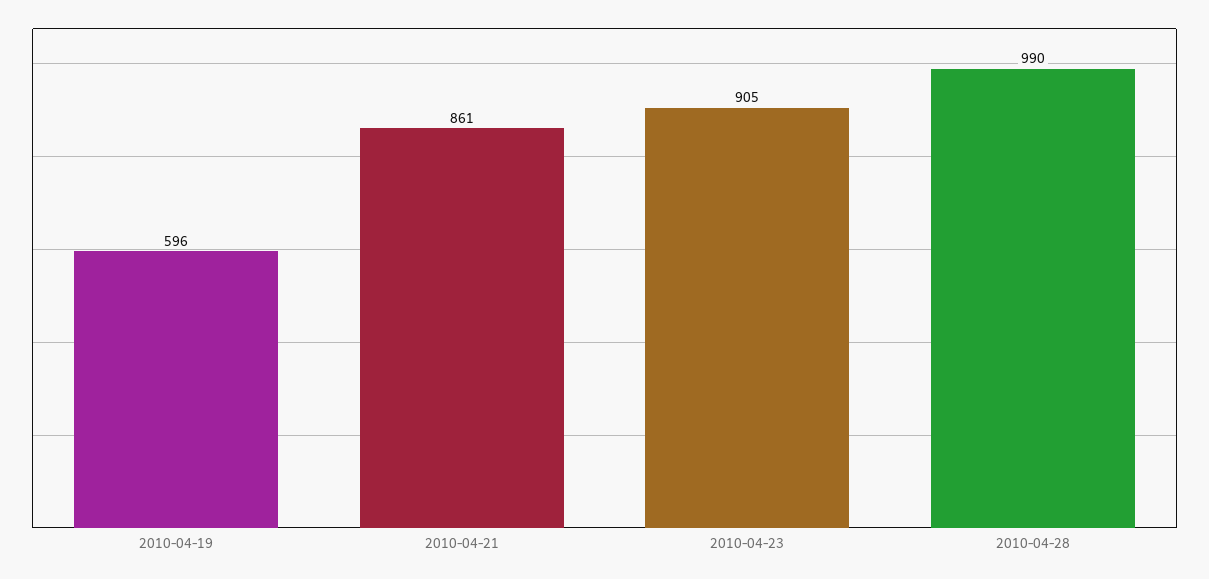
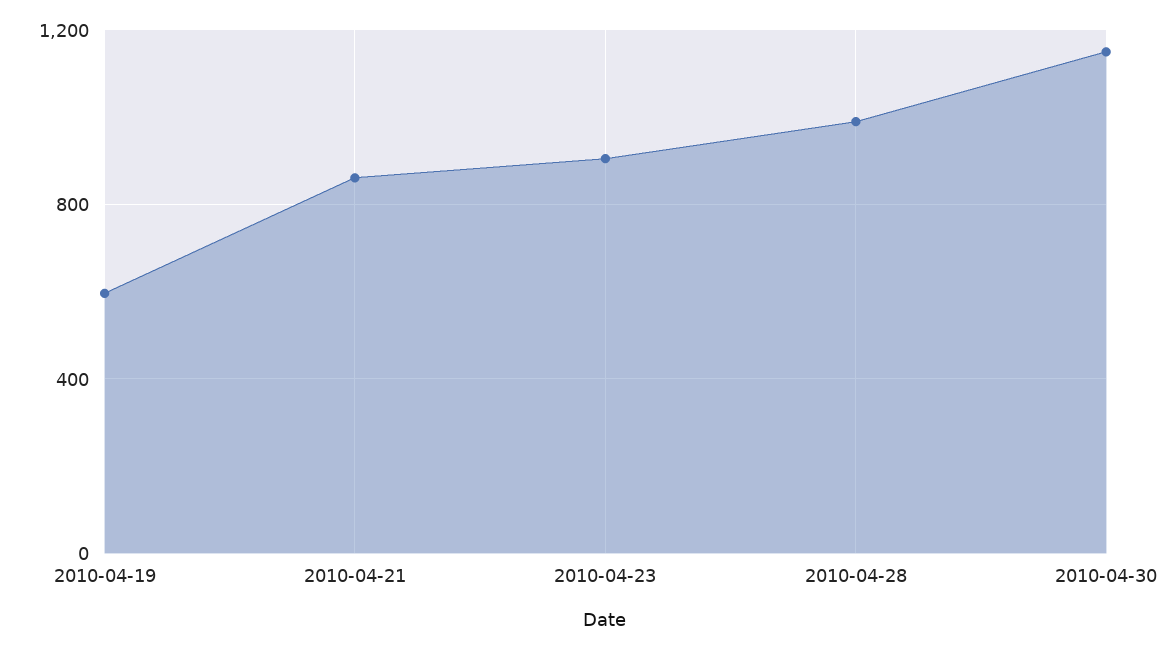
2010-04-30: none -> 1150

